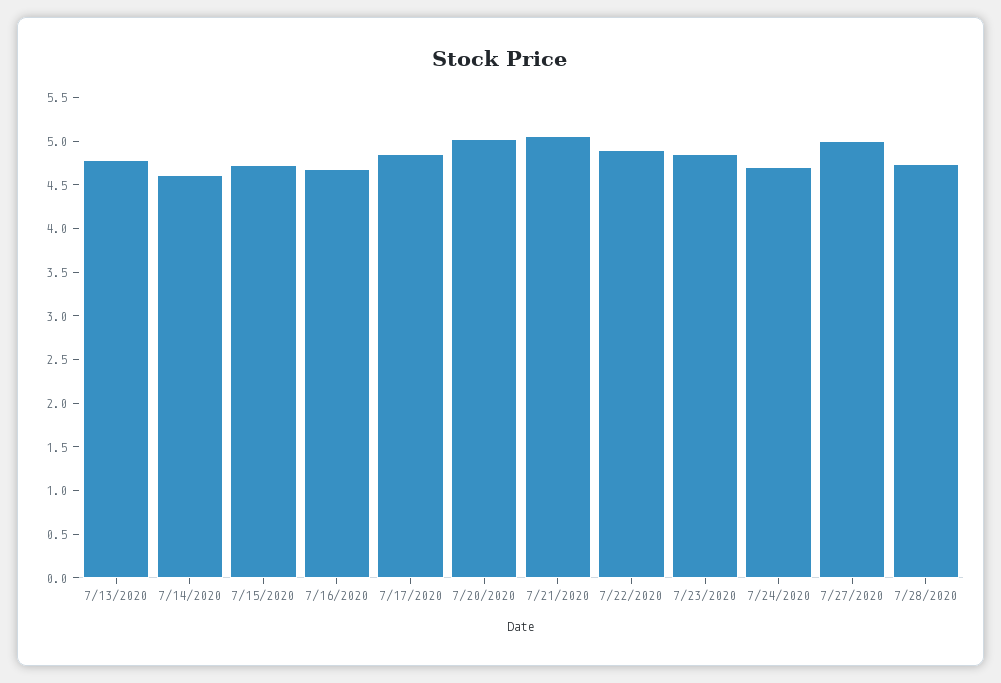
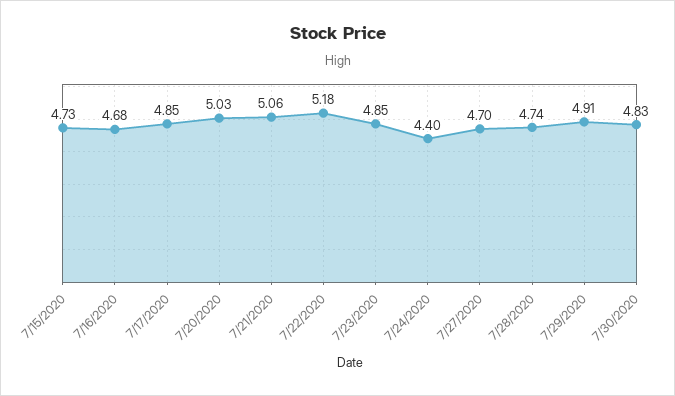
7/13/2020: 4.8 -> none
7/14/2020: 4.6 -> none
7/22/2020: 4.9 -> 5.18
7/24/2020: 4.7 -> 4.4
7/27/2020: 5 -> 4.7
7/29/2020: none -> 4.91
7/30/2020: none -> 4.83

